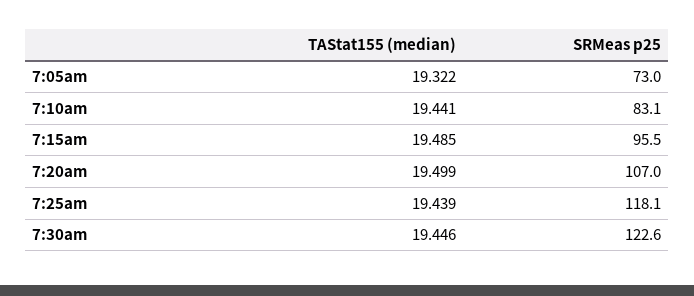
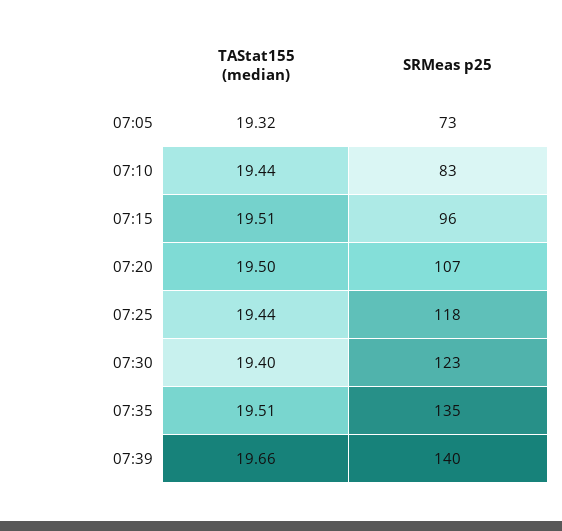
TAStat155 (median), 7:15am: 19.485 -> 19.51
TAStat155 (median), 7:30am: 19.446 -> 19.4
TAStat155 (median), 07:35: none -> 19.51
SRMeas p25, 07:35: none -> 135
TAStat155 (median), 07:39: none -> 19.66
SRMeas p25, 07:39: none -> 140

